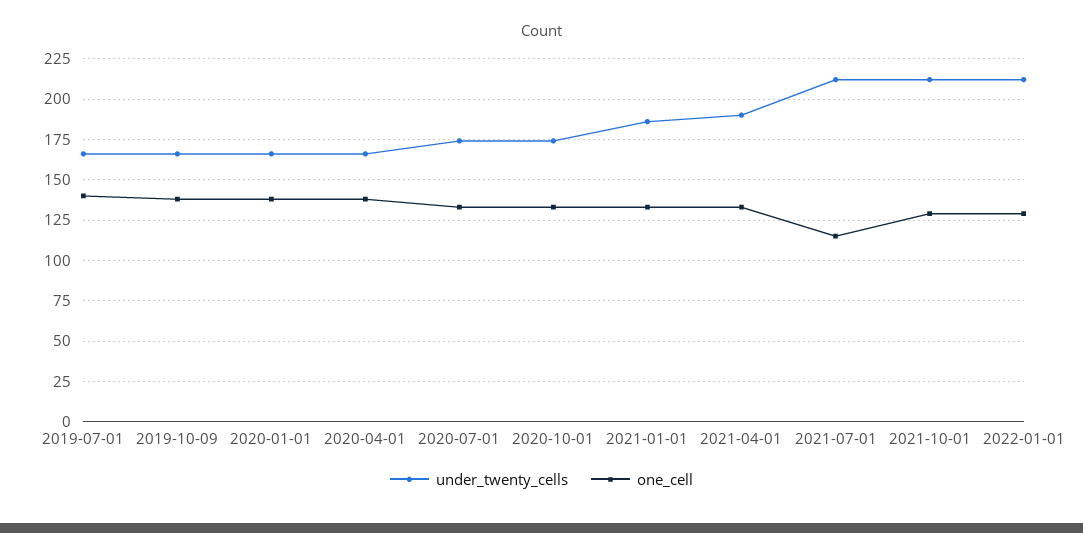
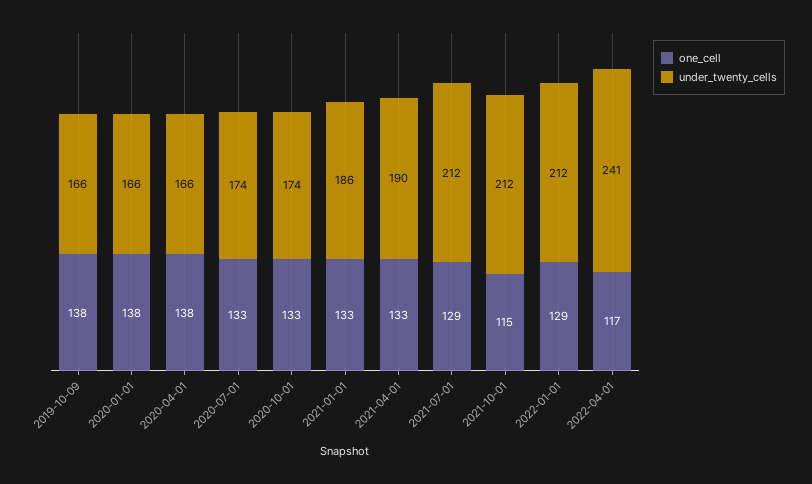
under_twenty_cells, 2019-07-01: 165 -> none
one_cell, 2019-07-01: 140 -> none
one_cell, 2021-07-01: 115 -> 129
one_cell, 2021-10-01: 130 -> 115
one_cell, 2022-04-01: none -> 117
under_twenty_cells, 2022-04-01: none -> 241

